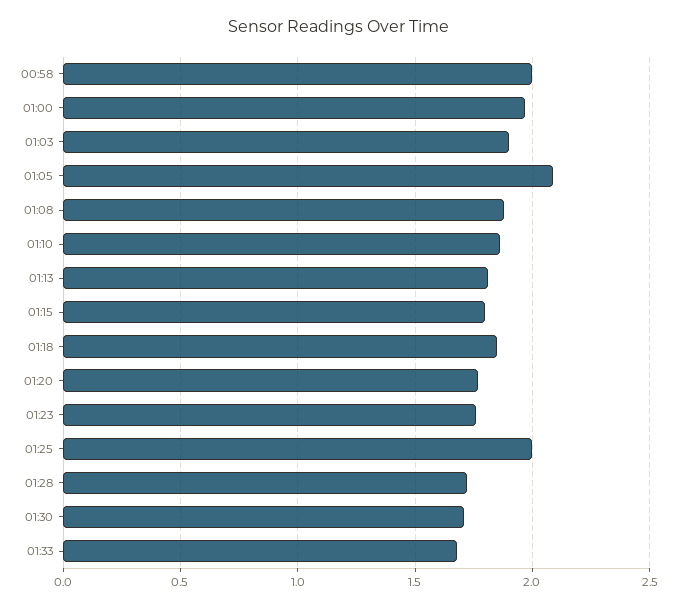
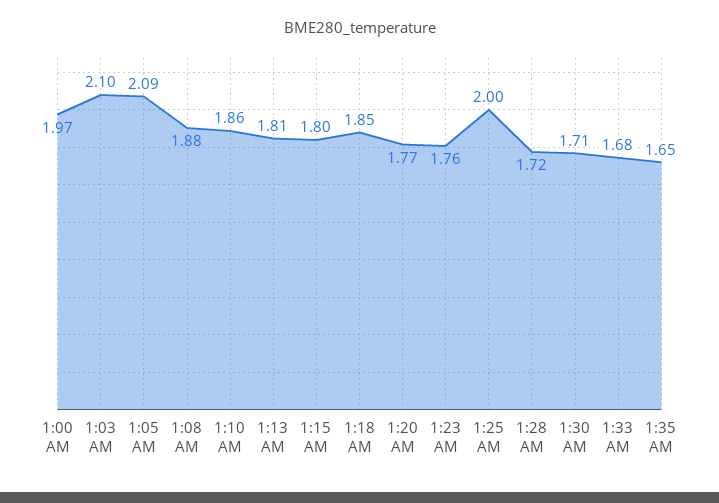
00:58: 2 -> none
01:03: 1.9 -> 2.1
1:35 AM: none -> 1.65

